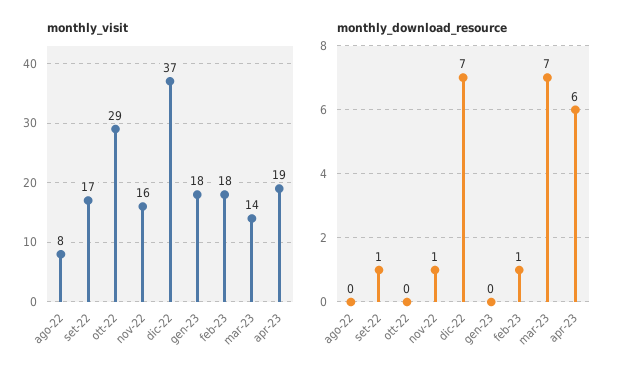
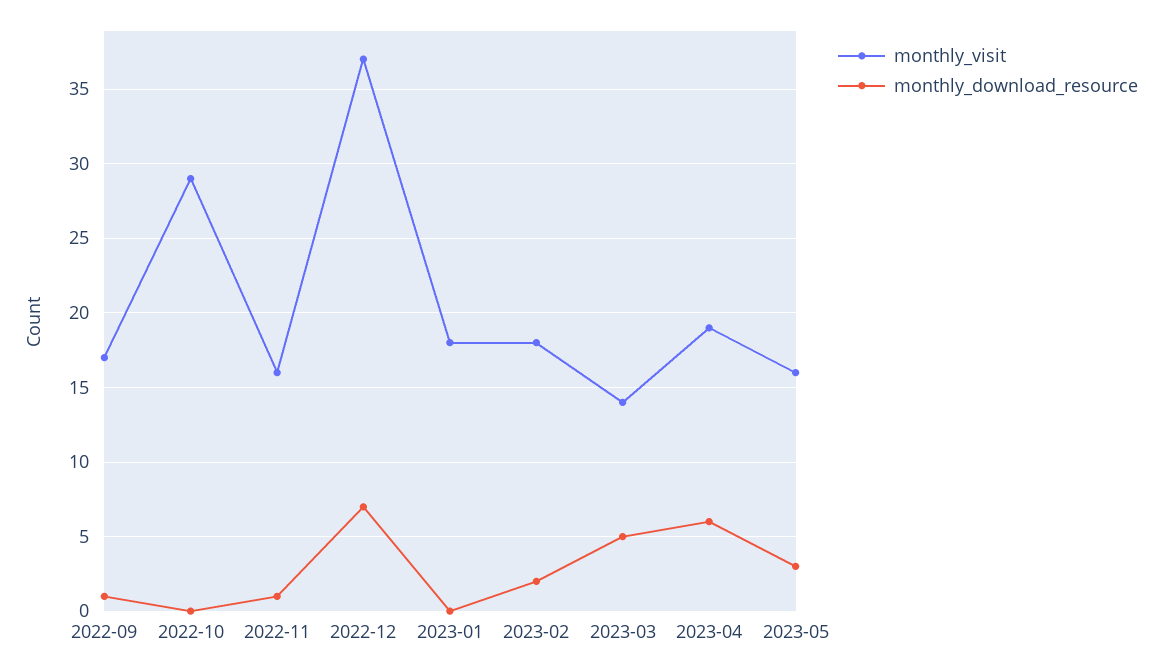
monthly_visit, ago-22: 8 -> none
monthly_download_resource, ago-22: 0 -> none
monthly_download_resource, feb-23: 1 -> 2
monthly_download_resource, mar-23: 7 -> 5
monthly_visit, 2023-05: none -> 16
monthly_download_resource, 2023-05: none -> 3

